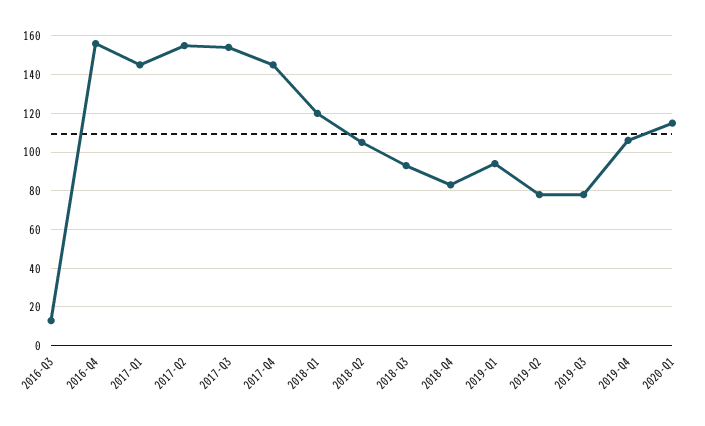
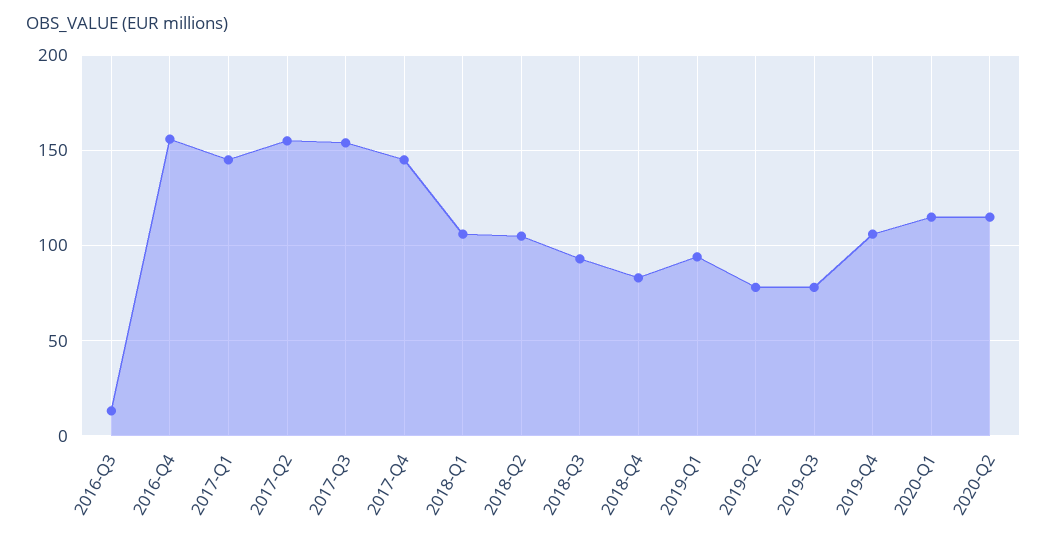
2018-Q1: 120 -> 105
2020-Q2: none -> 115

